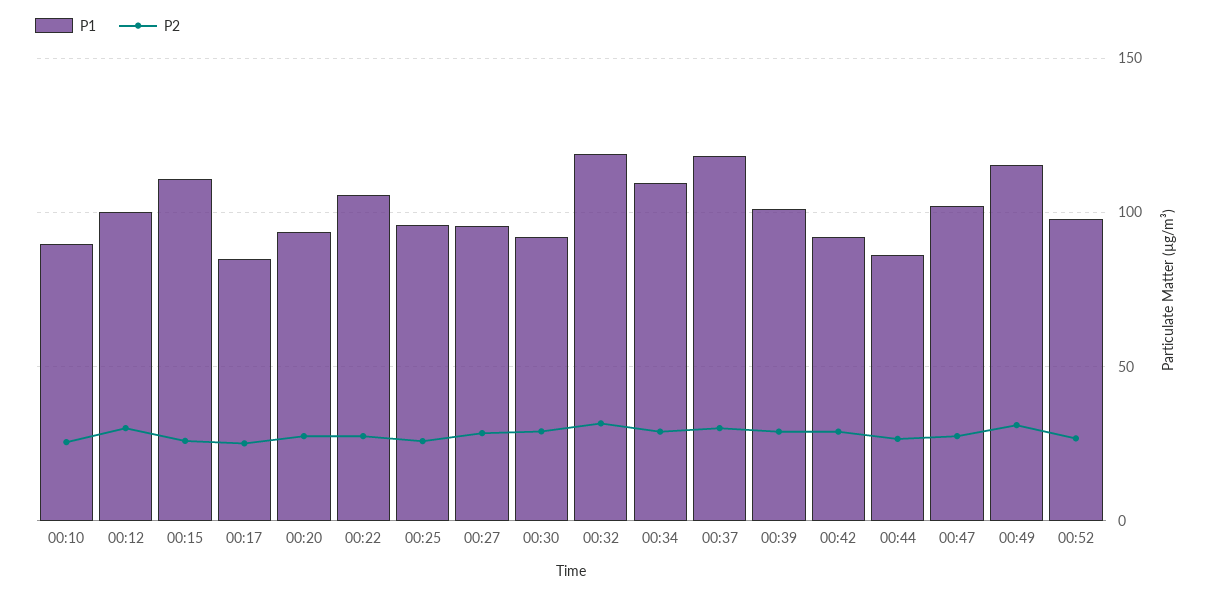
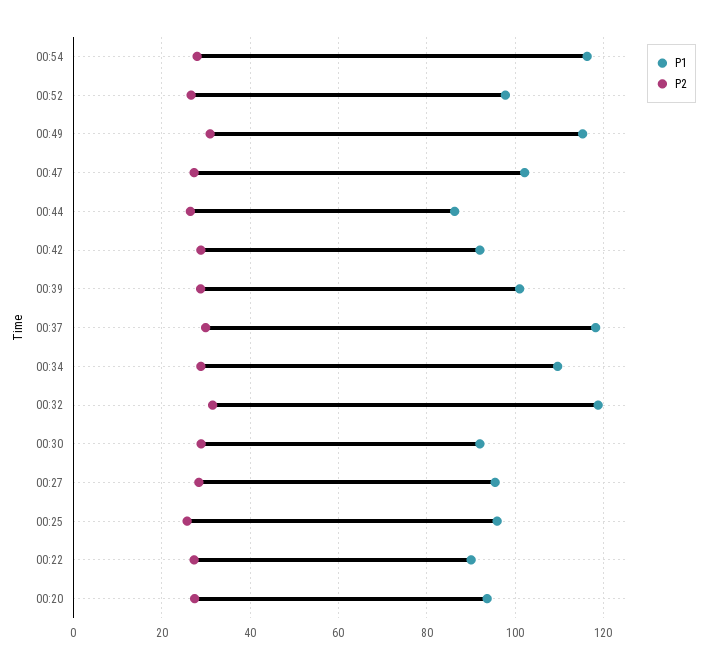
P1, 00:10: 90 -> none
P2, 00:10: 25 -> none
P1, 00:12: 100 -> none
P2, 00:12: 30 -> none
P1, 00:15: 110 -> none
P2, 00:15: 25 -> none
P1, 00:17: 85 -> none
P2, 00:17: 25 -> none
P1, 00:22: 105 -> 90
P1, 00:54: none -> 116
P2, 00:54: none -> 28

